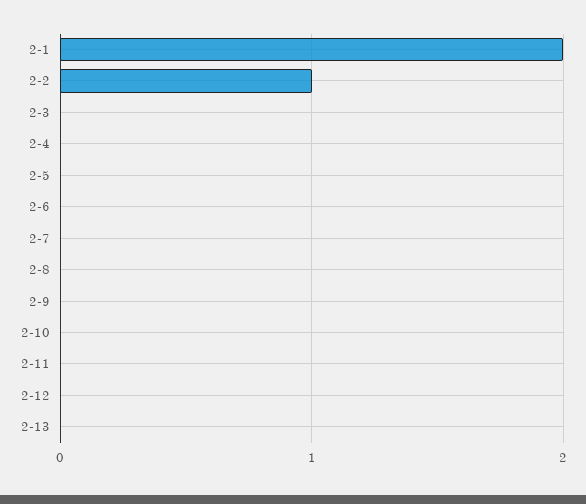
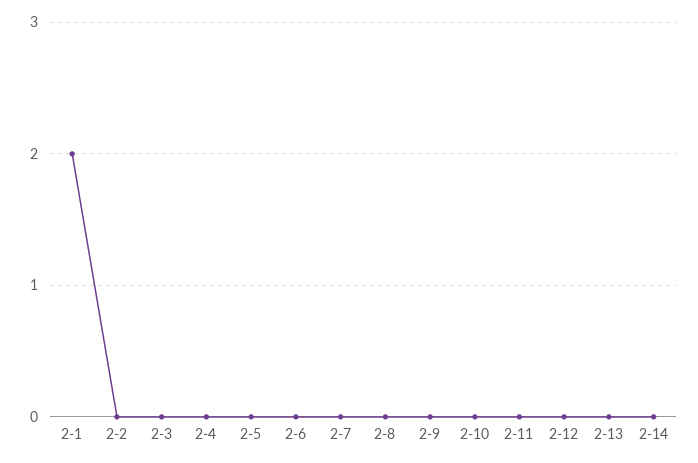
2-2: 1 -> 0
2-14: none -> 0

